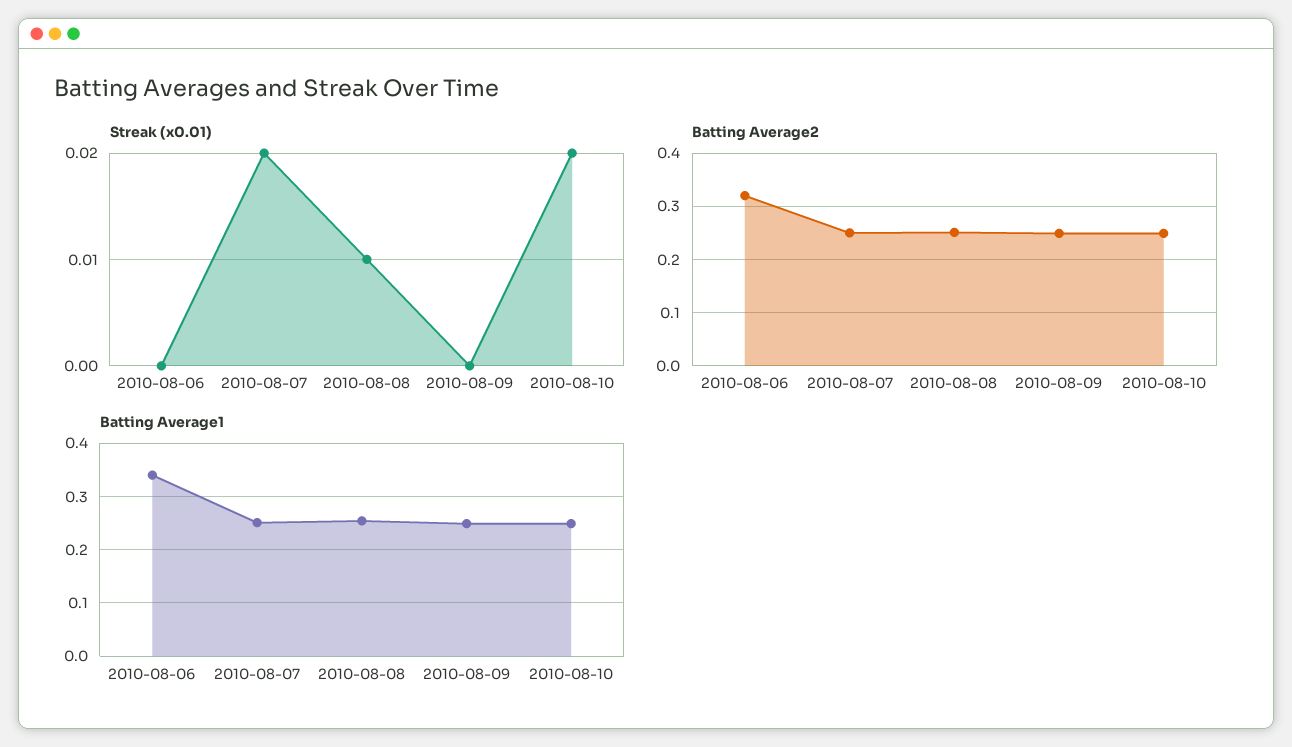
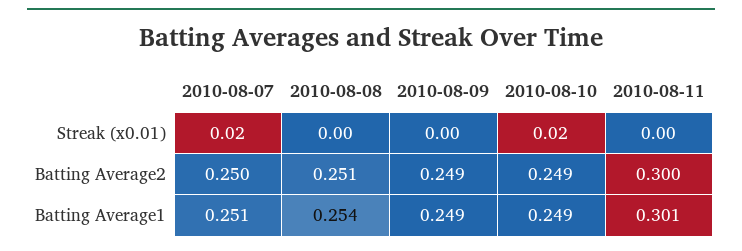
Streak (x0.01), 2010-08-06: 0 -> none
Streak (x0.01), 2010-08-08: 0.01 -> 0
Batting Average2, 2010-08-06: 0.32 -> none
Batting Average1, 2010-08-06: 0.34 -> none
Streak (x0.01), 2010-08-11: none -> 0
Batting Average2, 2010-08-11: none -> 0.3
Batting Average1, 2010-08-11: none -> 0.301

